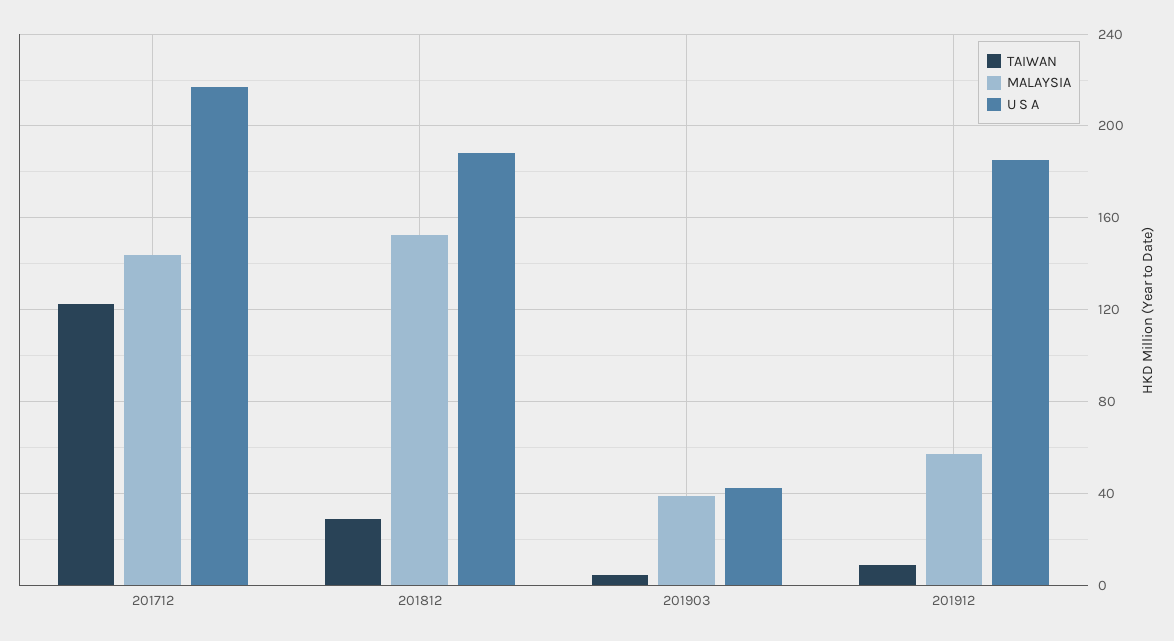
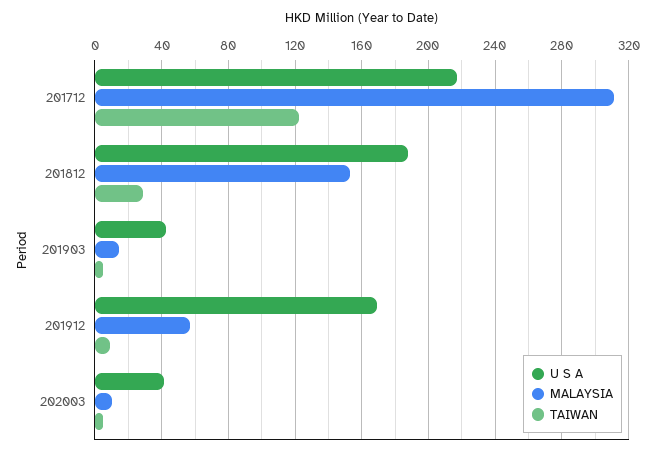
MALAYSIA, 201712: 145 -> 310
MALAYSIA, 201903: 40 -> 15
U S A, 201912: 185 -> 170
U S A, 202003: none -> 40
MALAYSIA, 202003: none -> 10
TAIWAN, 202003: none -> 5

